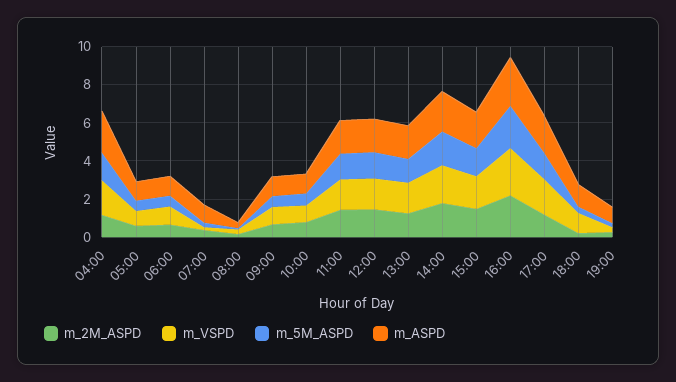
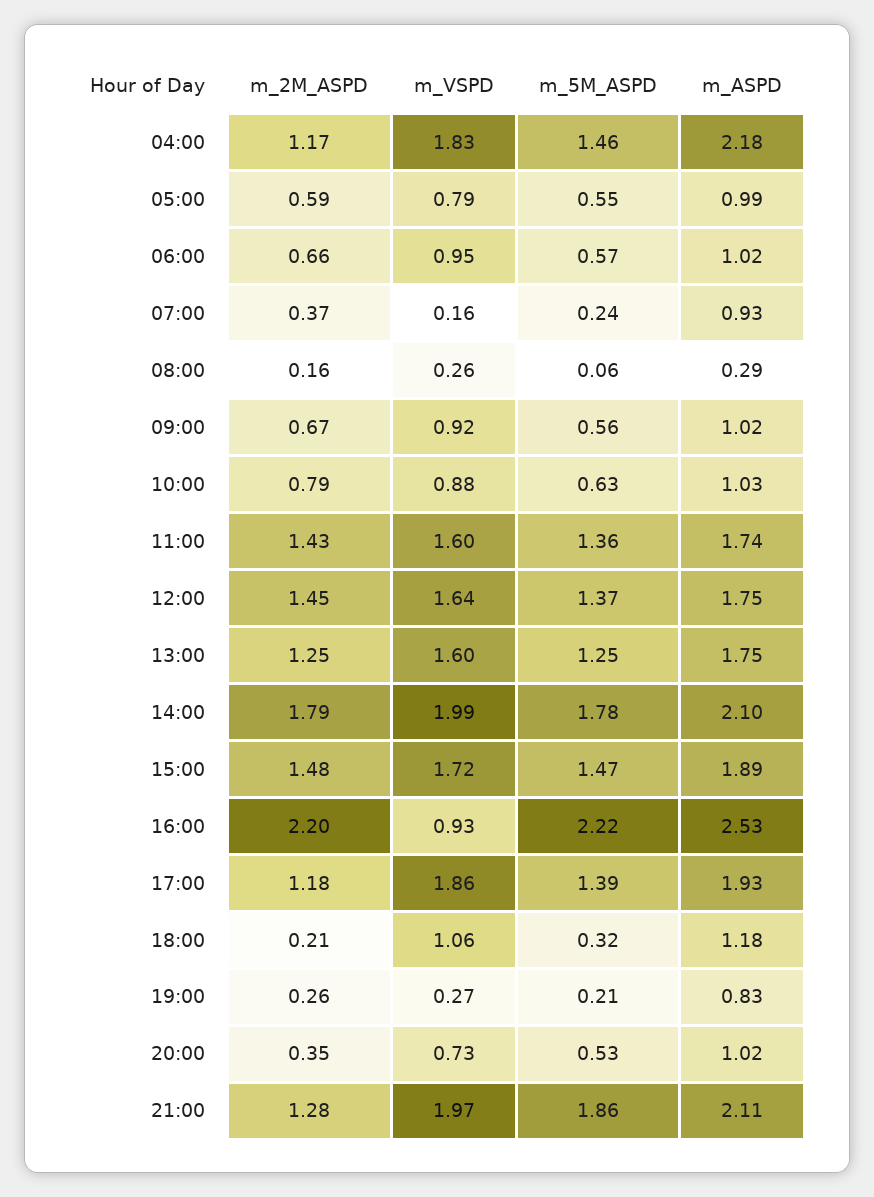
m_VSPD, 16:00: 2.5 -> 0.93
m_2M_ASPD, 20:00: none -> 0.35
m_VSPD, 20:00: none -> 0.73
m_5M_ASPD, 20:00: none -> 0.53
m_ASPD, 20:00: none -> 1.02
m_2M_ASPD, 21:00: none -> 1.28
m_VSPD, 21:00: none -> 1.97
m_5M_ASPD, 21:00: none -> 1.86
m_ASPD, 21:00: none -> 2.11

